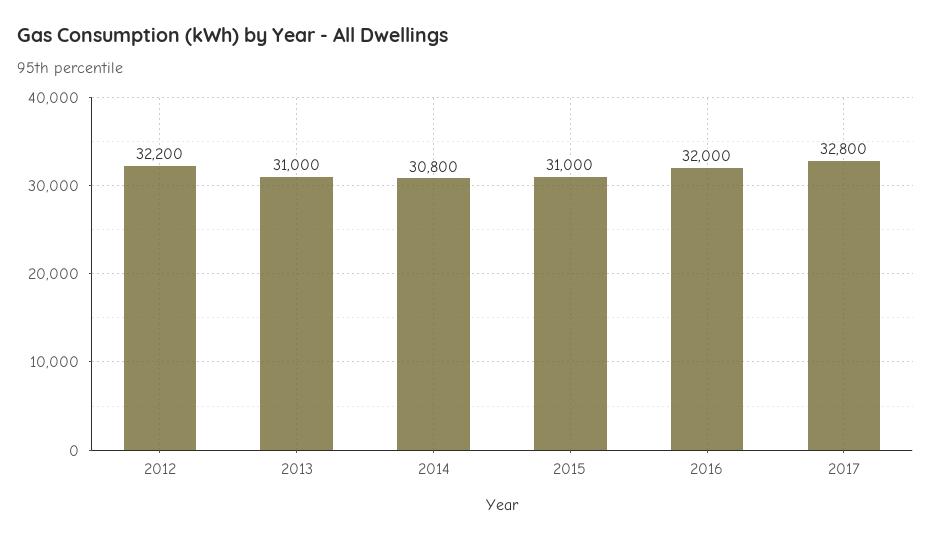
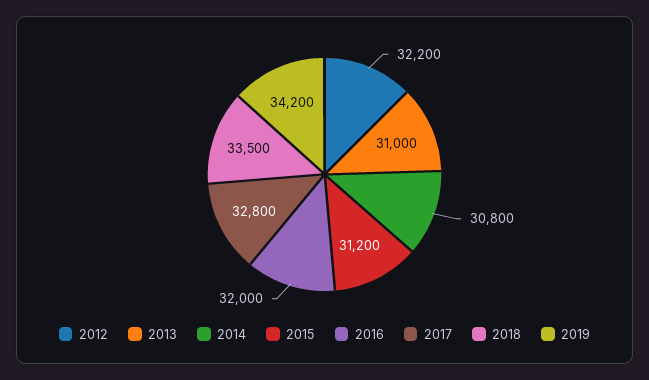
2015: 31000 -> 31200
2018: none -> 33500
2019: none -> 34200

